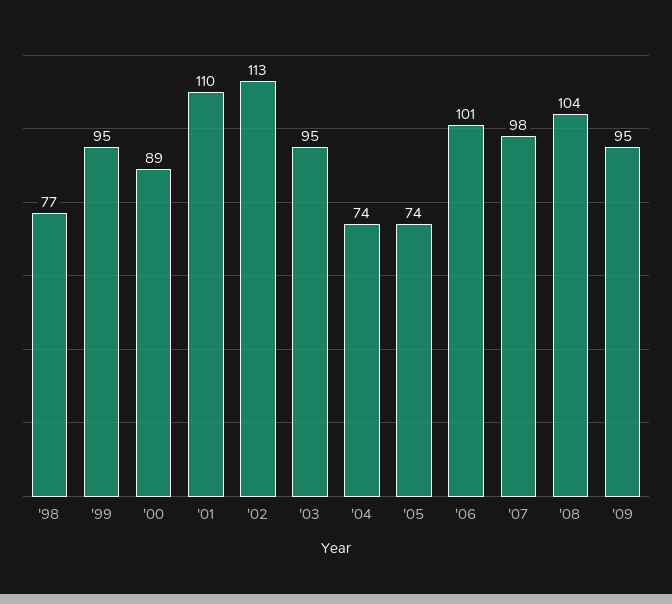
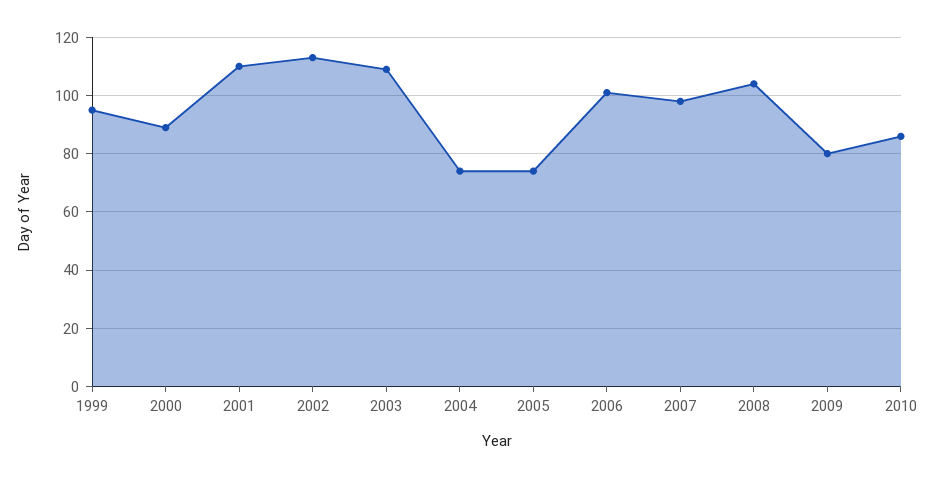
'98: 77 -> none
'03: 95 -> 110
'09: 95 -> 80
2010: none -> 85

